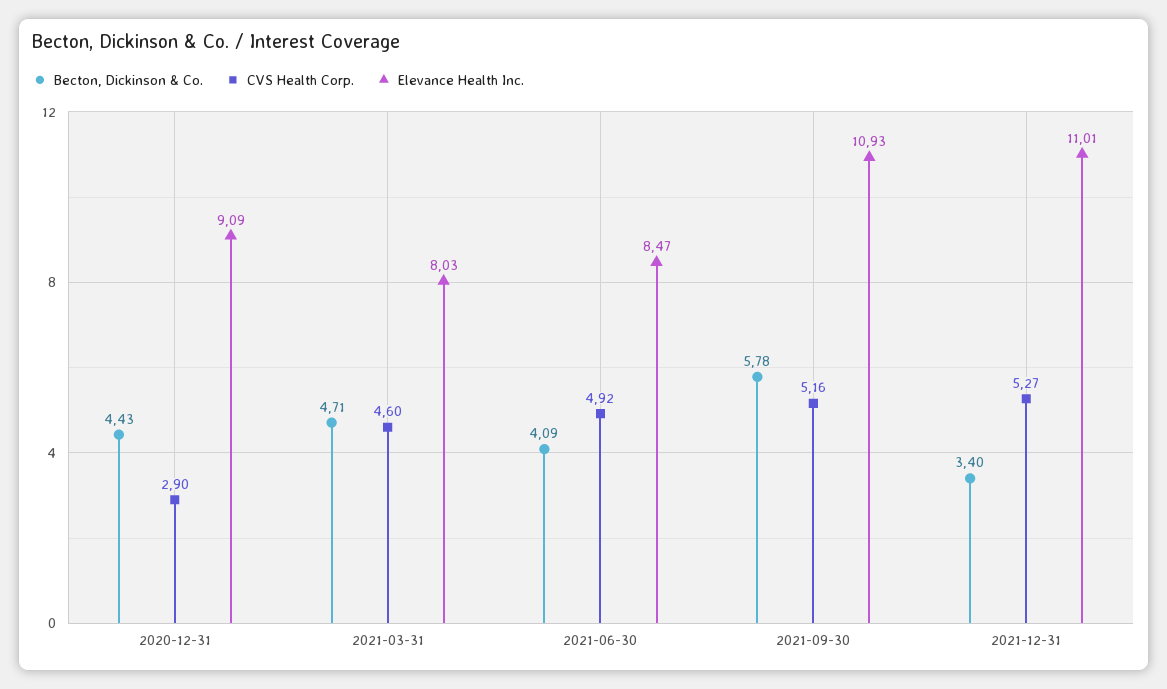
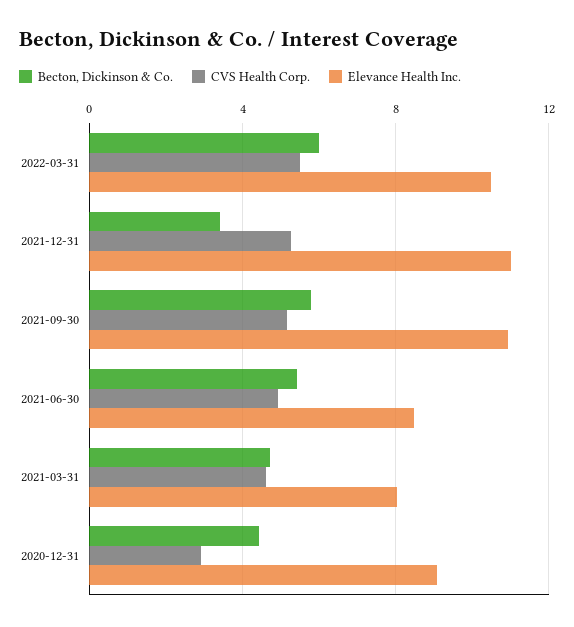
Becton, Dickinson & Co., 2021-06-30: 4.09 -> 5.5
Becton, Dickinson & Co., 2022-03-31: none -> 6
CVS Health Corp., 2022-03-31: none -> 5.5
Elevance Health Inc., 2022-03-31: none -> 10.5

